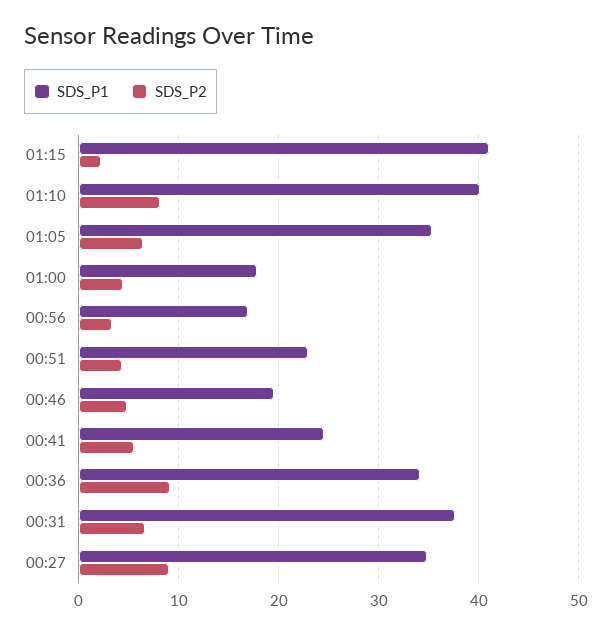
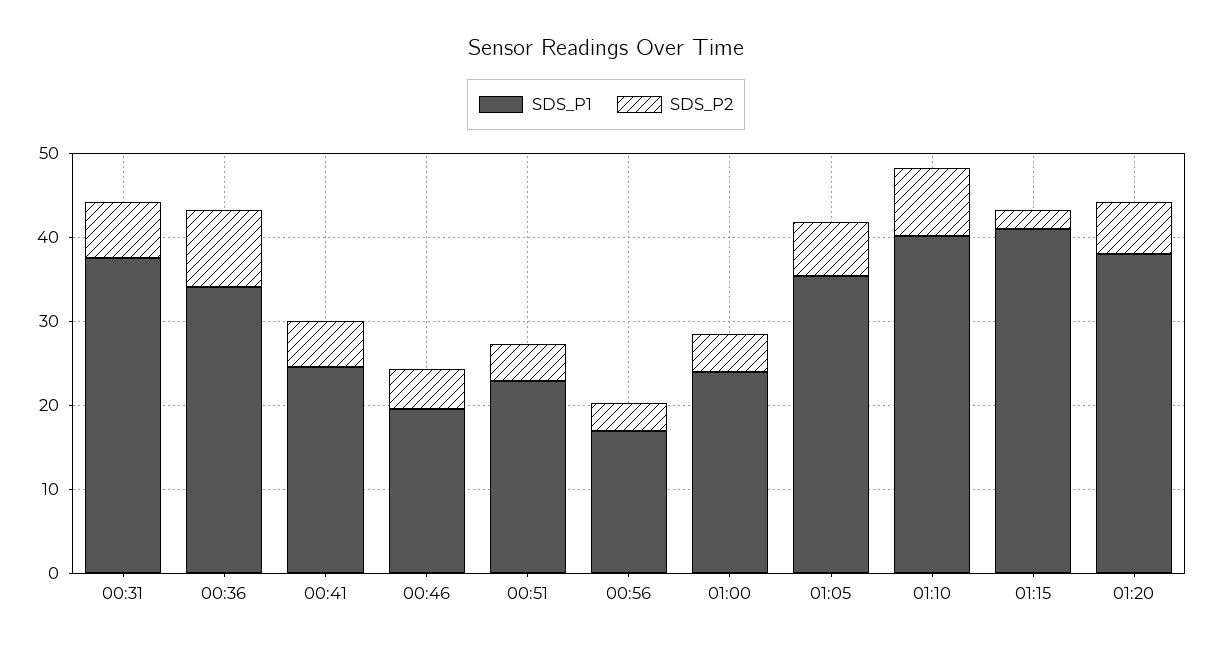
SDS_P1, 01:00: 18 -> 24
SDS_P1, 00:27: 35 -> none
SDS_P2, 00:27: 9 -> none
SDS_P1, 01:20: none -> 38
SDS_P2, 01:20: none -> 6

